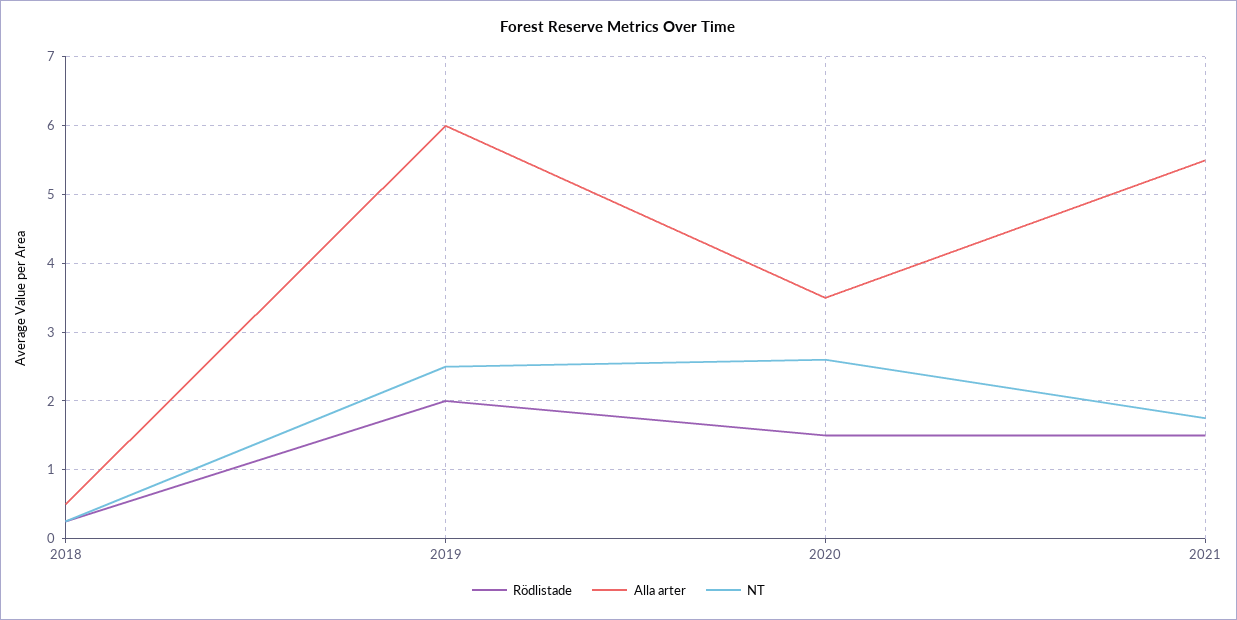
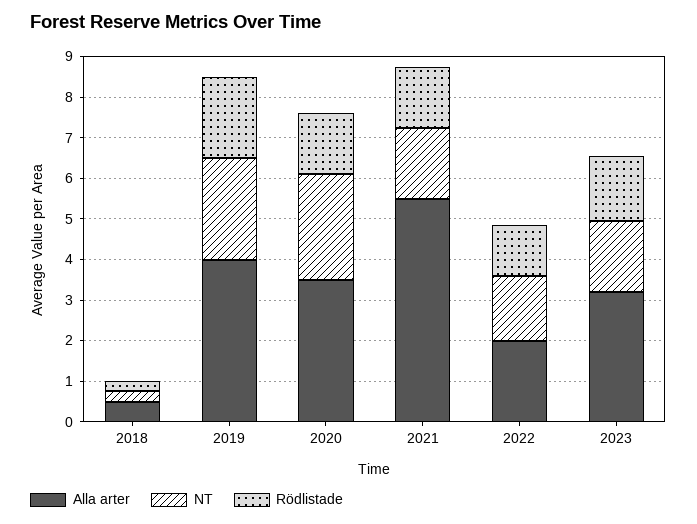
Alla arter, 2019: 6 -> 4
Alla arter, 2022: none -> 2
NT, 2022: none -> 1.6
Rödlistade, 2022: none -> 1.2
Alla arter, 2023: none -> 3.2
NT, 2023: none -> 1.8
Rödlistade, 2023: none -> 1.6

